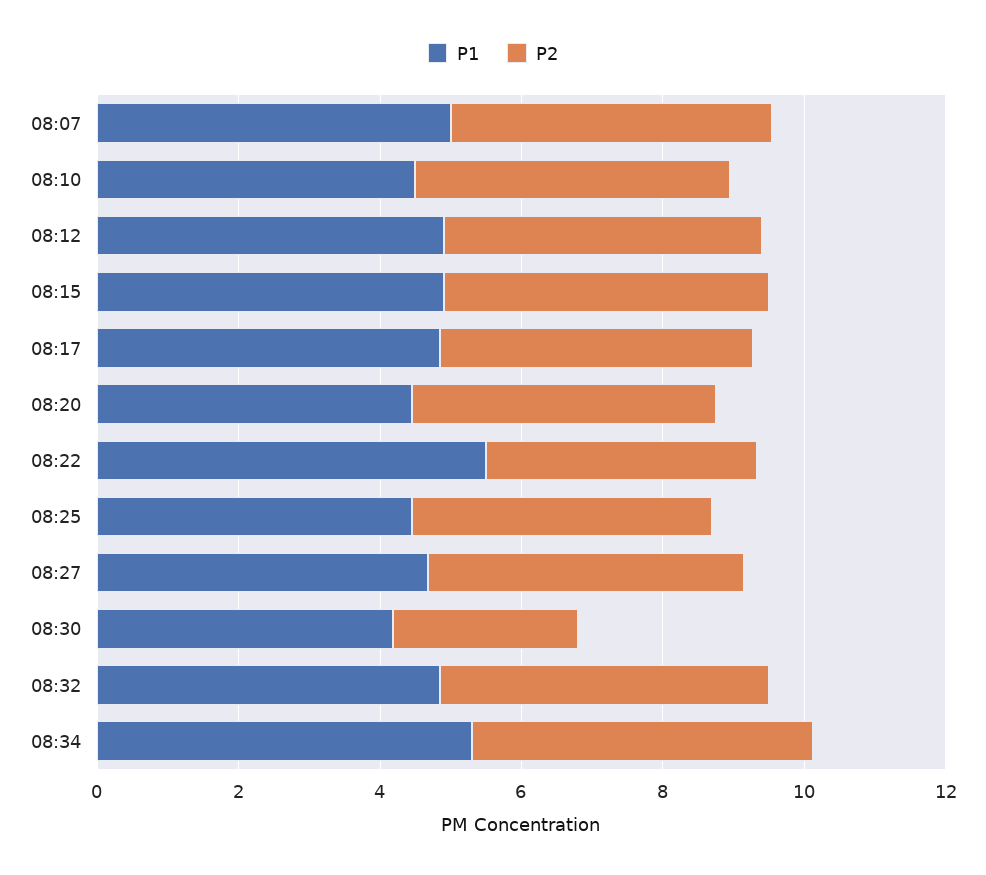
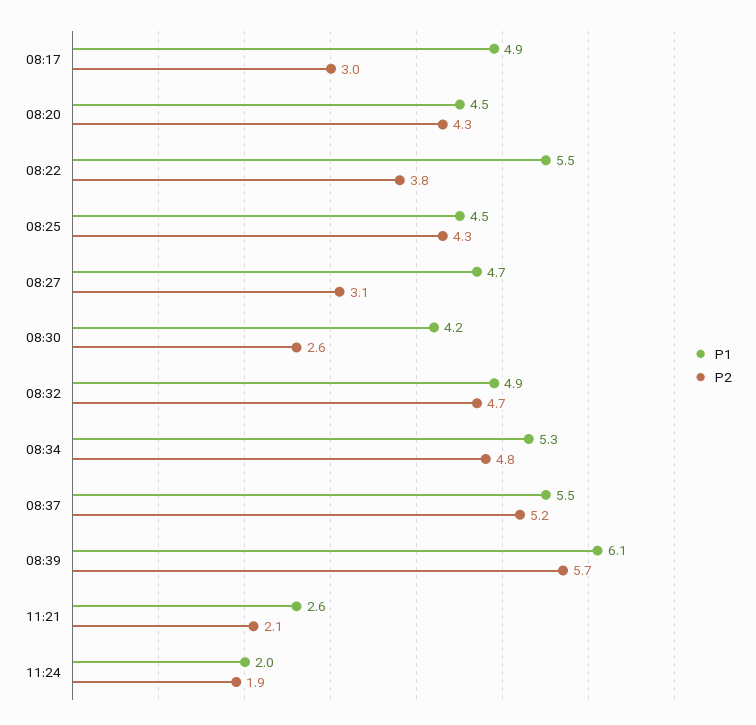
P1, 08:07: 5 -> none
P2, 08:07: 4.5 -> none
P1, 08:10: 4.5 -> none
P2, 08:10: 4.5 -> none
P1, 08:12: 5 -> none
P2, 08:12: 4.5 -> none
P1, 08:15: 5 -> none
P2, 08:15: 4.5 -> none
P2, 08:17: 4.5 -> 3
P2, 08:27: 4.5 -> 3.1
P1, 08:37: none -> 5.5
P2, 08:37: none -> 5.2
P1, 08:39: none -> 6.1
P2, 08:39: none -> 5.7
P1, 11:21: none -> 2.6
P2, 11:21: none -> 2.1
P1, 11:24: none -> 2
P2, 11:24: none -> 1.9

